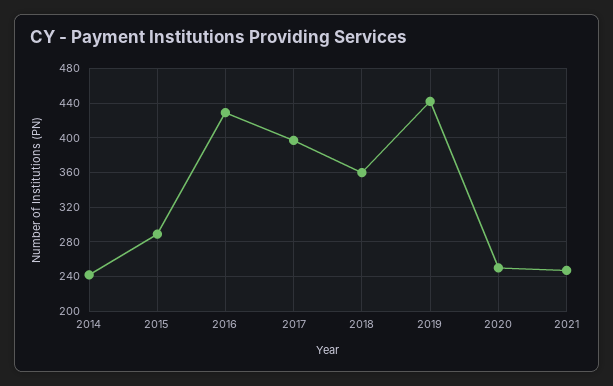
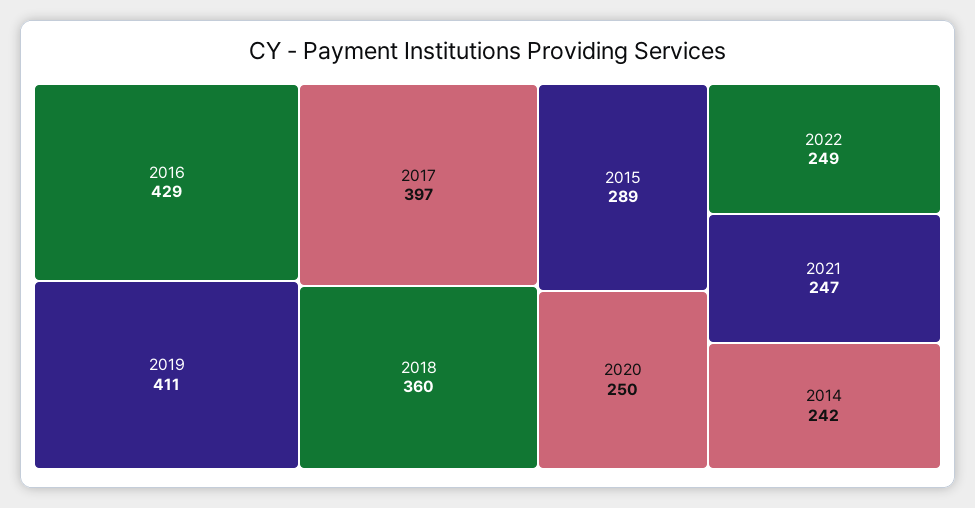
2019: 440 -> 411
2022: none -> 249

